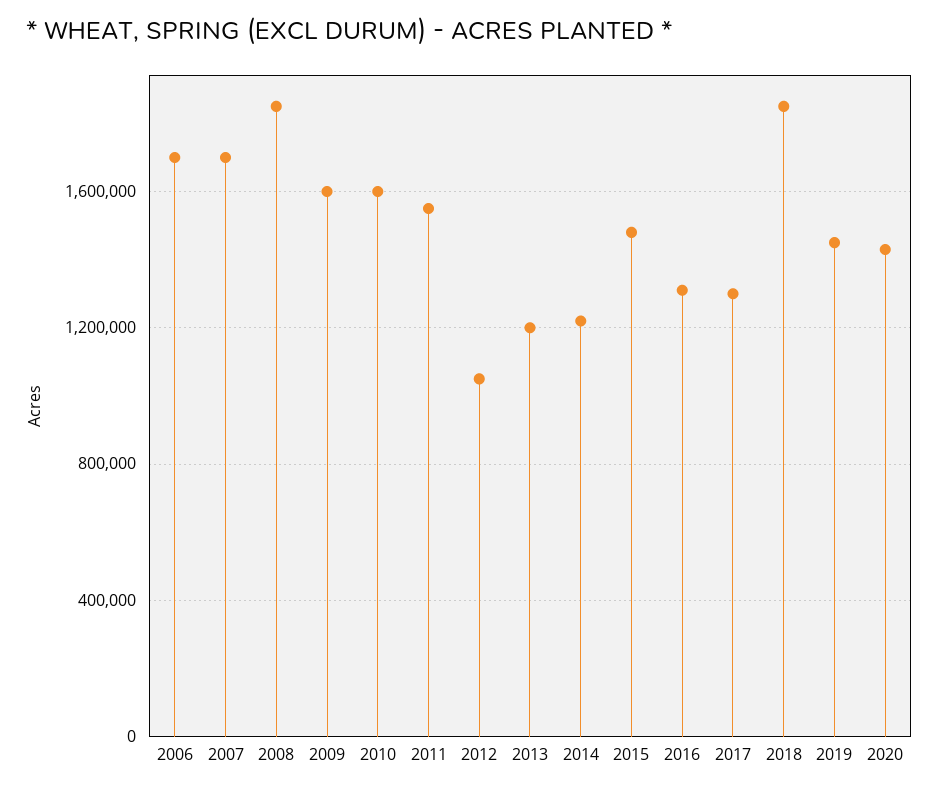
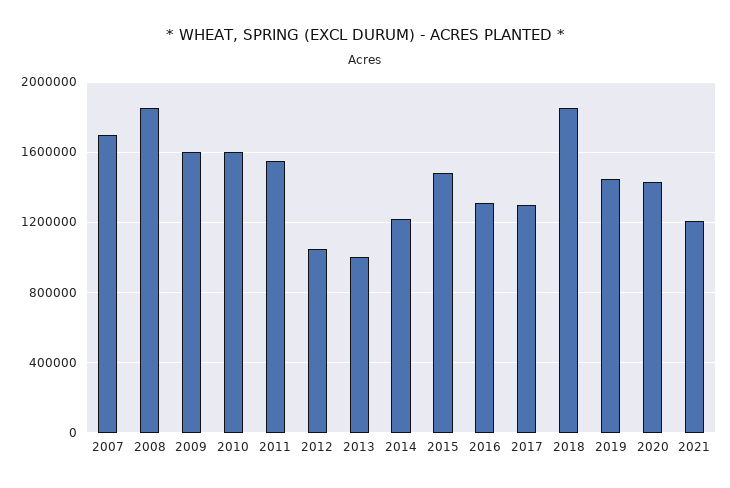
2006: 1700000 -> none
2013: 1200000 -> 1000000
2021: none -> 1200000

